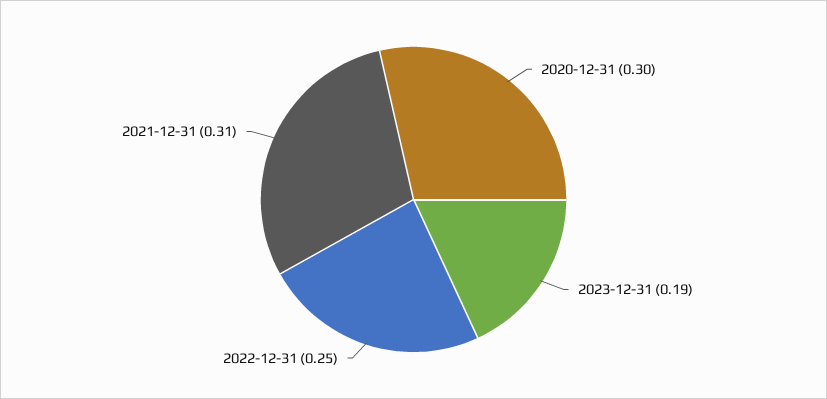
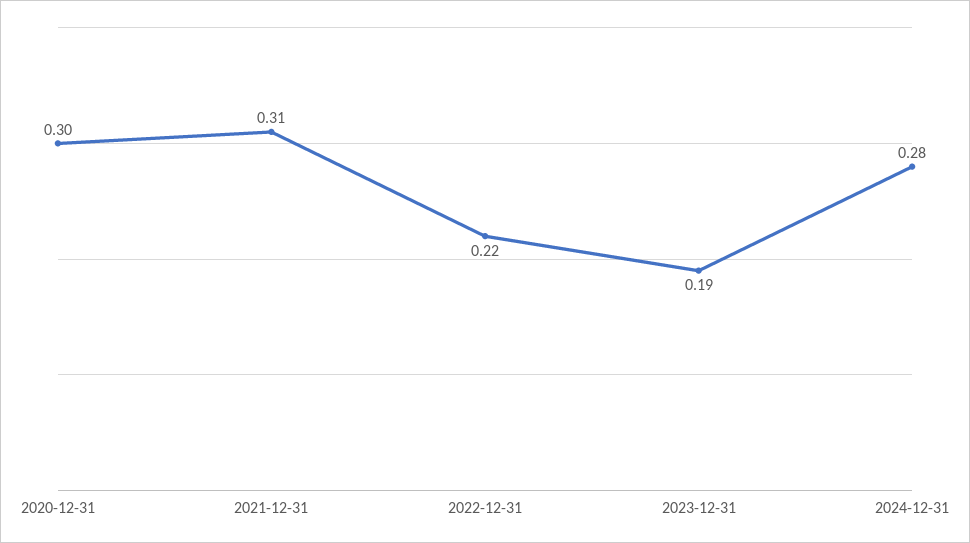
2022-12-31: 0.25 -> 0.22
2024-12-31: none -> 0.28

